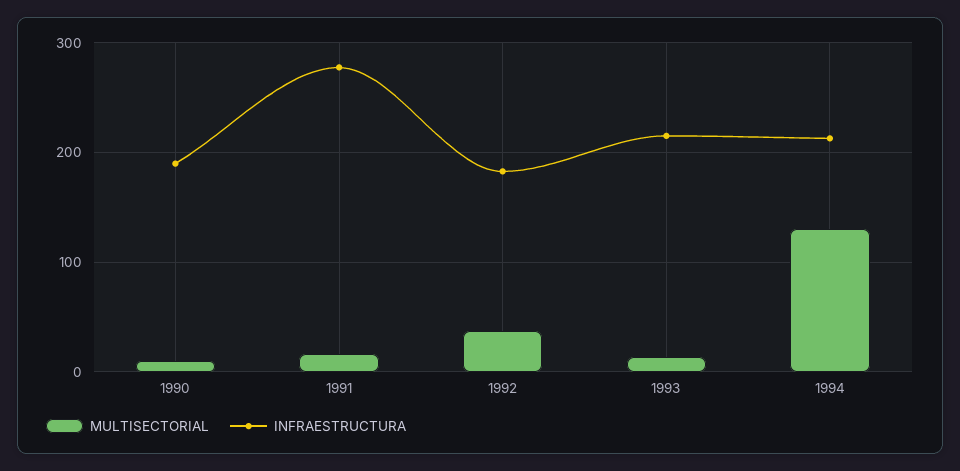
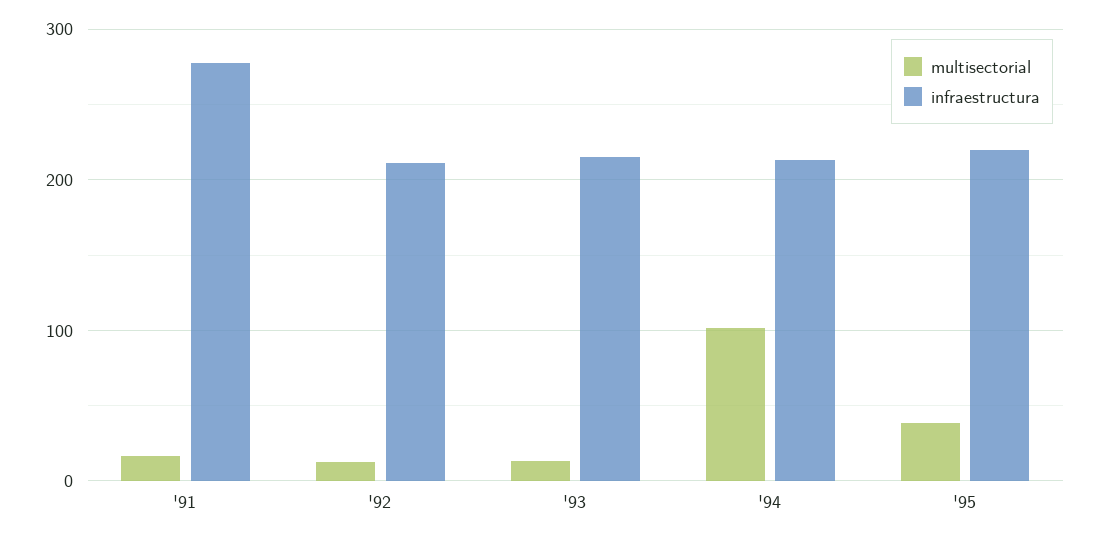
MULTISECTORIAL, 1990: 10 -> none
INFRAESTRUCTURA, 1990: 190 -> none
MULTISECTORIAL, 1992: 40 -> 10
INFRAESTRUCTURA, 1992: 180 -> 210
MULTISECTORIAL, 1994: 130 -> 100
MULTISECTORIAL, '95: none -> 40
INFRAESTRUCTURA, '95: none -> 220

